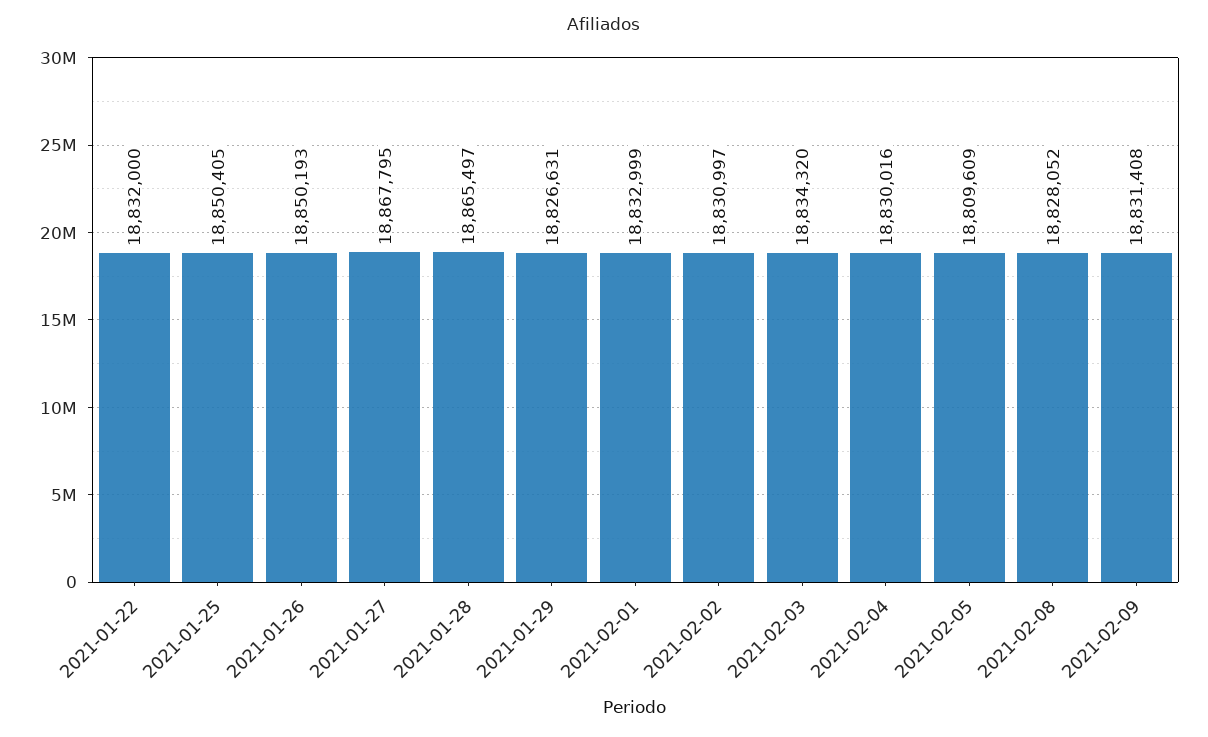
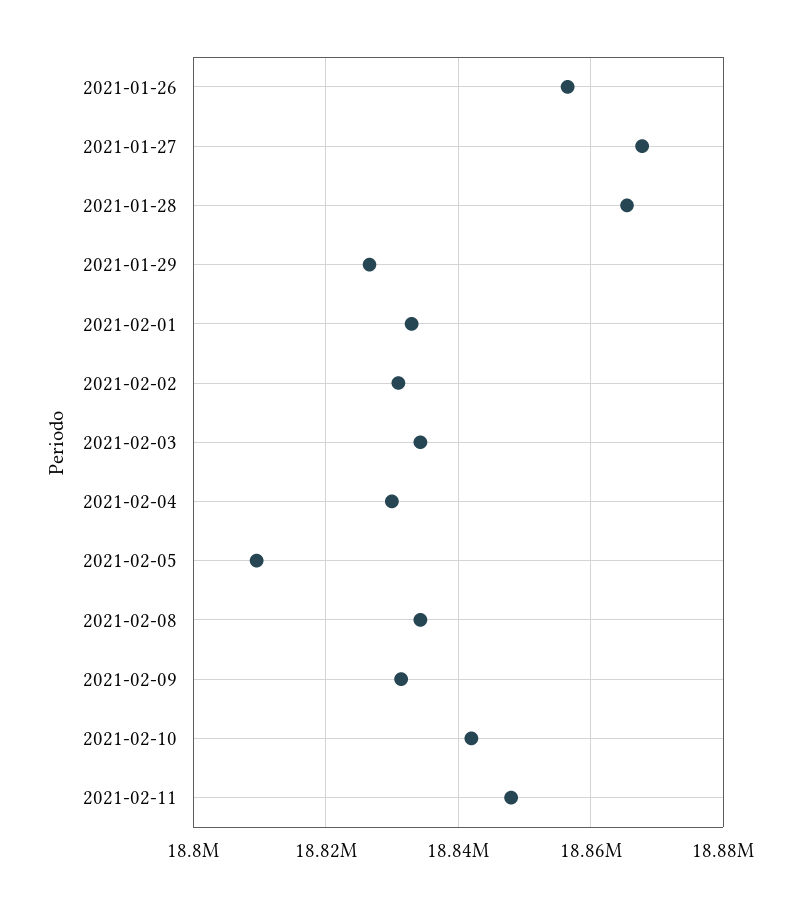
2021-01-22: 18832000 -> none
2021-01-25: 18850405 -> none
2021-01-26: 18850193 -> 18856000
2021-02-08: 18828052 -> 18834000
2021-02-10: none -> 18842000
2021-02-11: none -> 18848000

